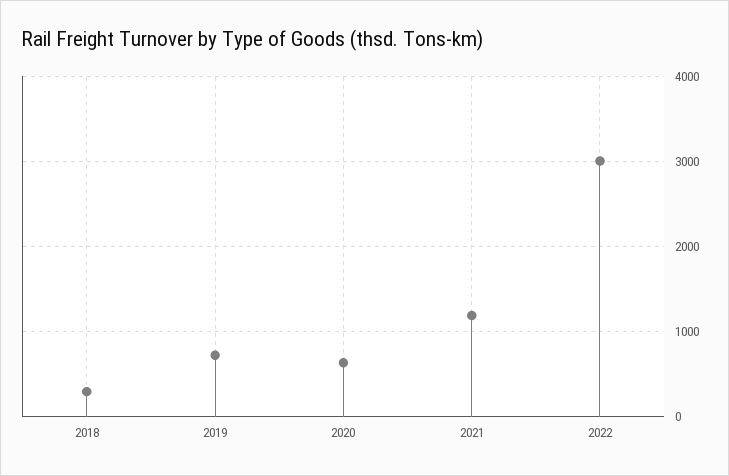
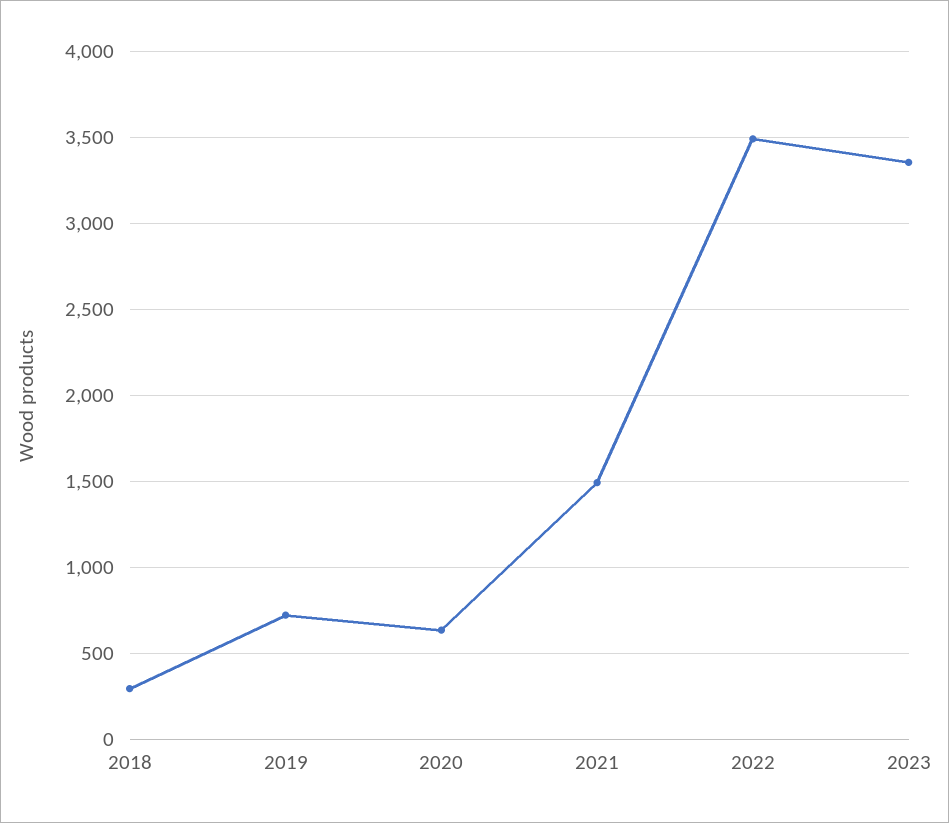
2021: 1200 -> 1500
2022: 3000 -> 3500
2023: none -> 3350

